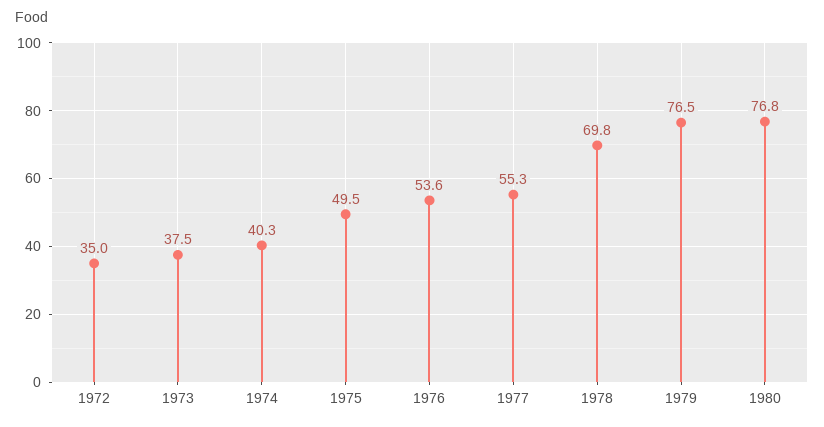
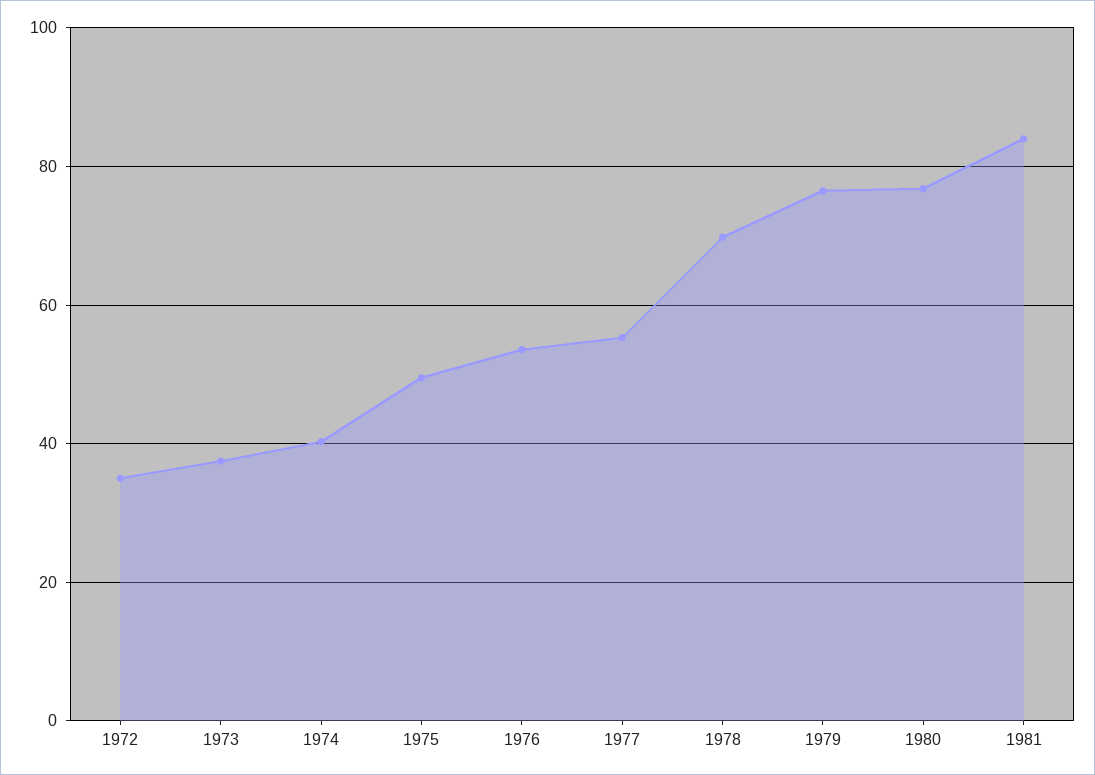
1981: none -> 84

